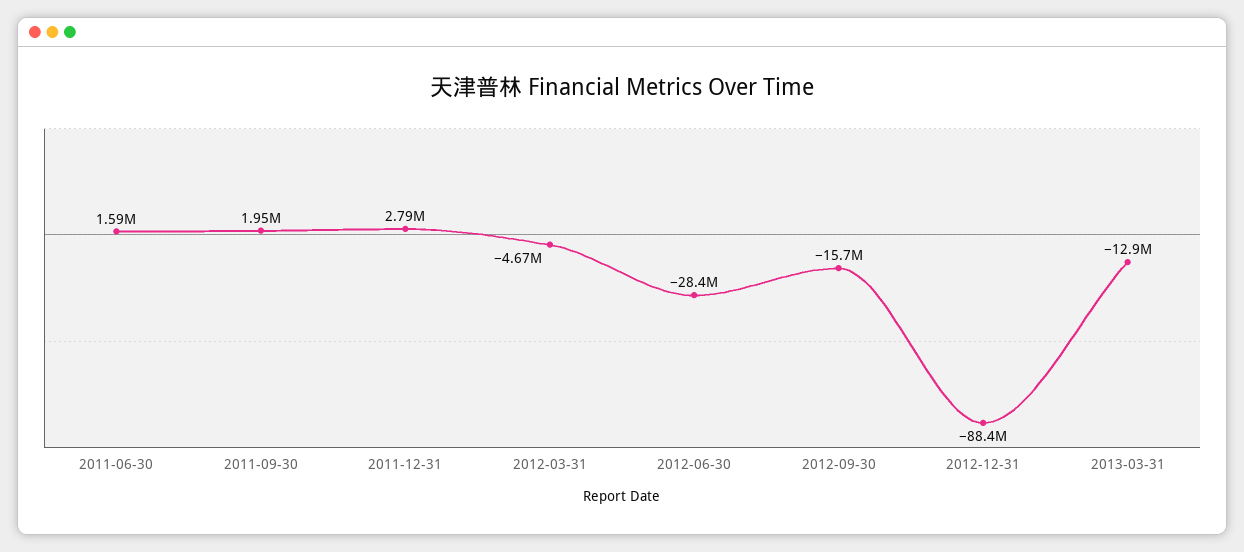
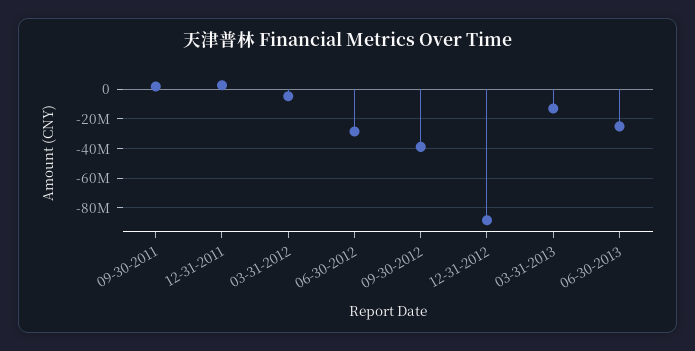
2011-06-30: 1590000 -> none
2012-09-30: -15700000 -> -40000000
06-30-2013: none -> -25000000

